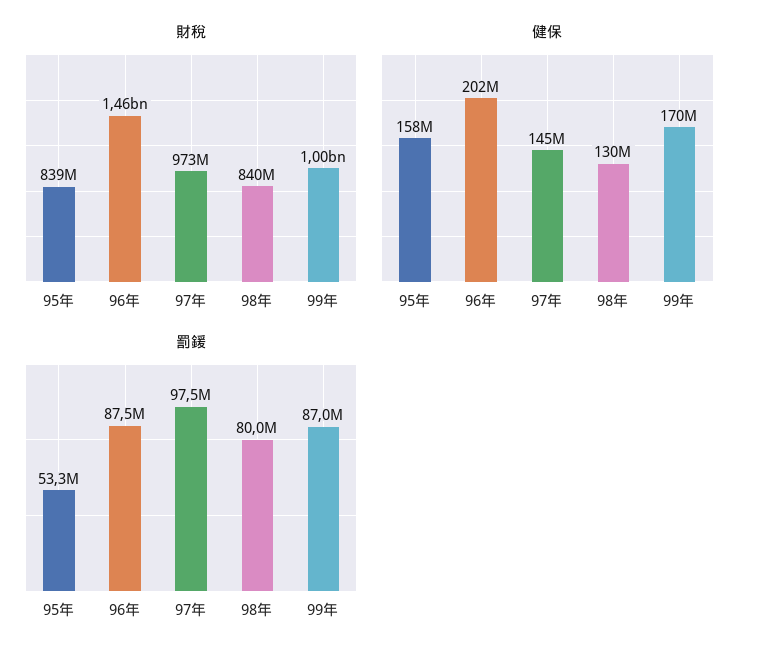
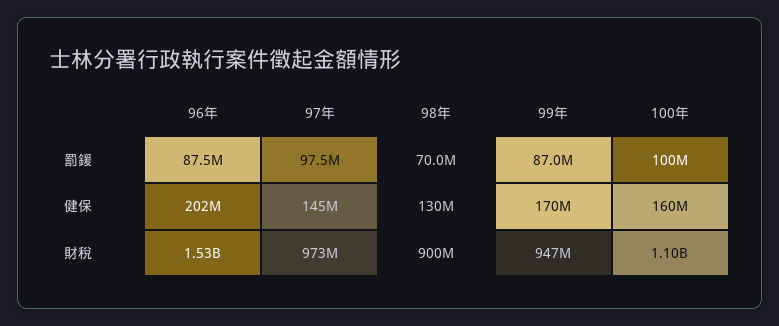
財稅, 95年: 839000000 -> none
財稅, 96年: 1460000000 -> 1530000000
財稅, 98年: 840000000 -> 900000000
財稅, 99年: 1000000000 -> 947000000
健保, 95年: 158000000 -> none
罰鍰, 95年: 53300000 -> none
罰鍰, 98年: 80000000 -> 70000000
罰鍰, 100年: none -> 100000000
健保, 100年: none -> 160000000
財稅, 100年: none -> 1100000000

